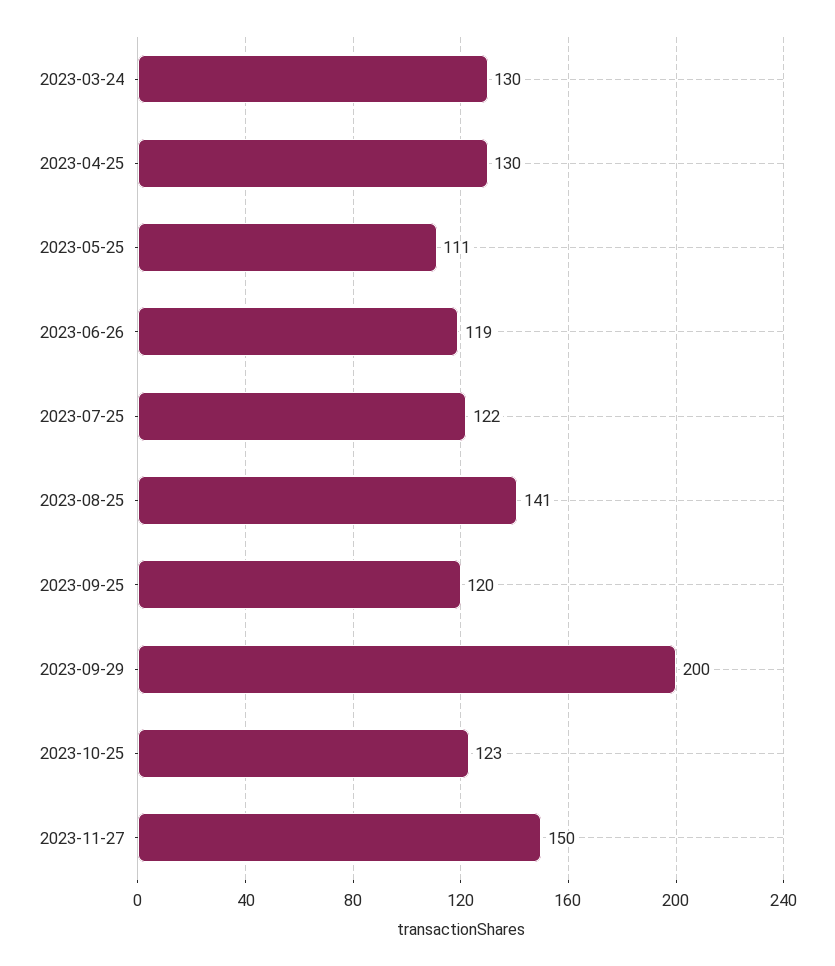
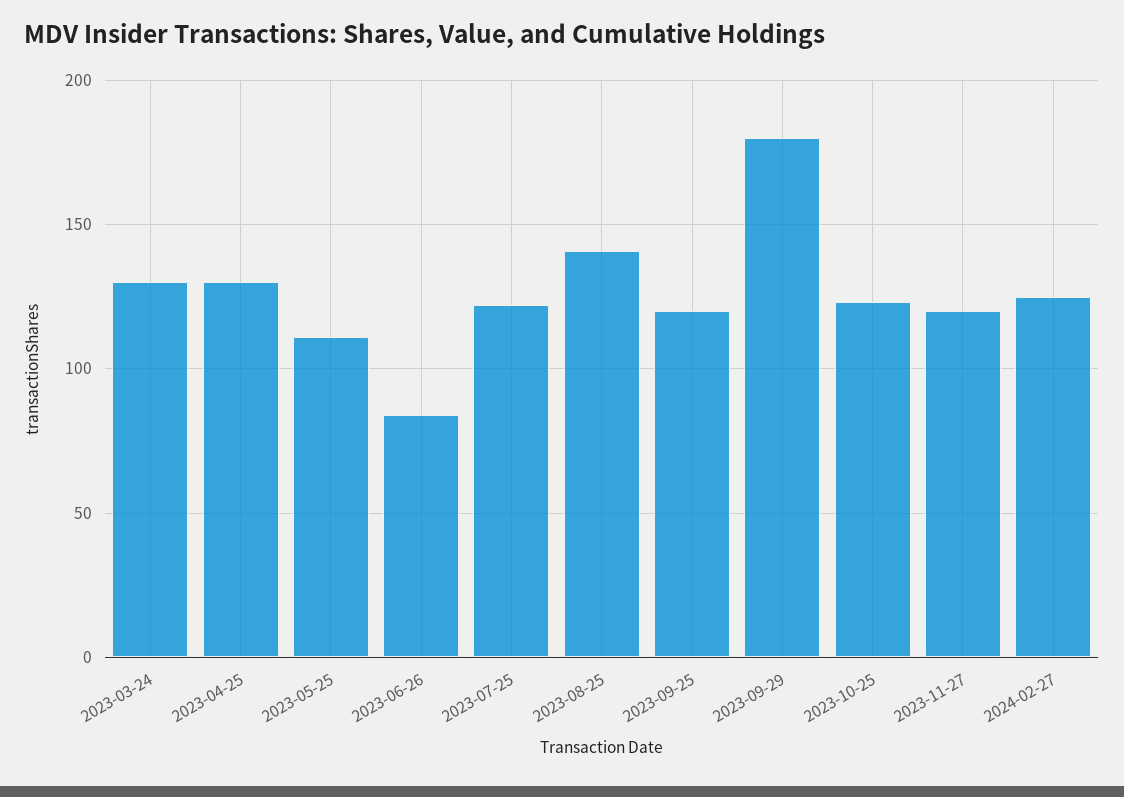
2023-06-26: 119 -> 85
2023-09-29: 200 -> 180
2023-11-27: 150 -> 120
2024-02-27: none -> 125

